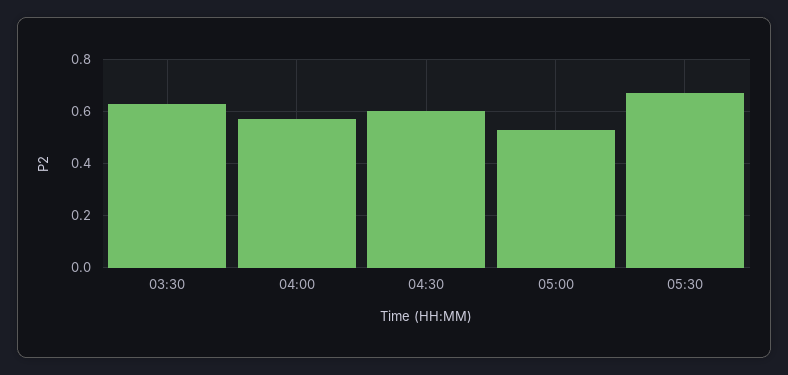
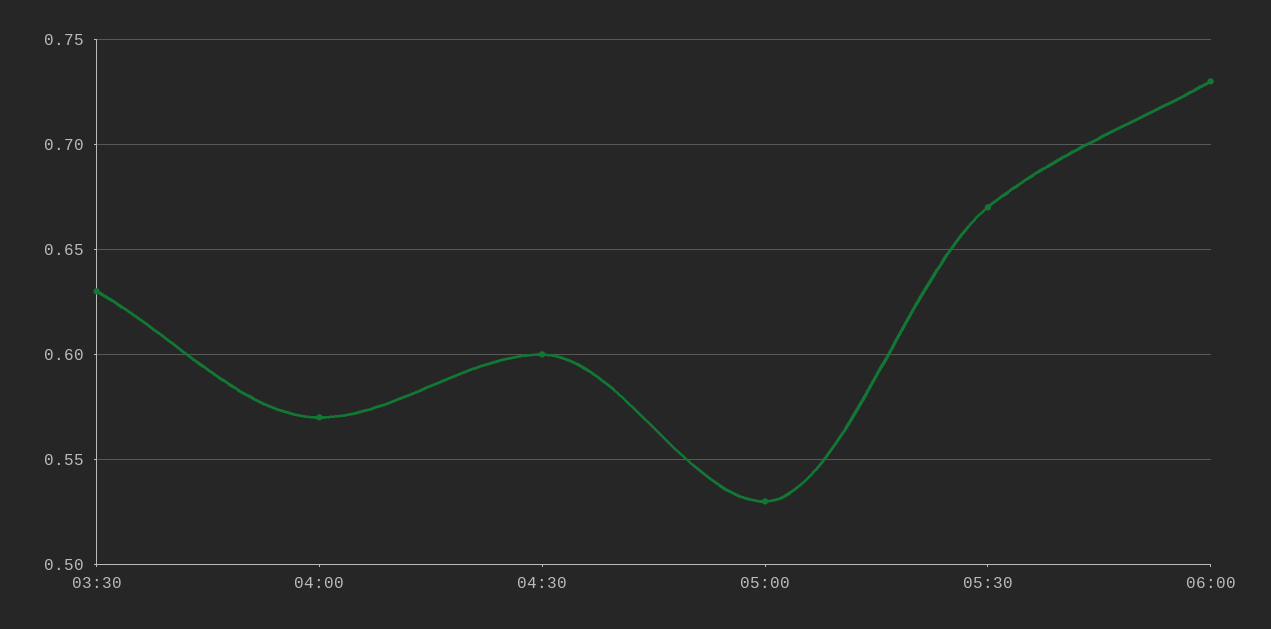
06:00: none -> 0.73

